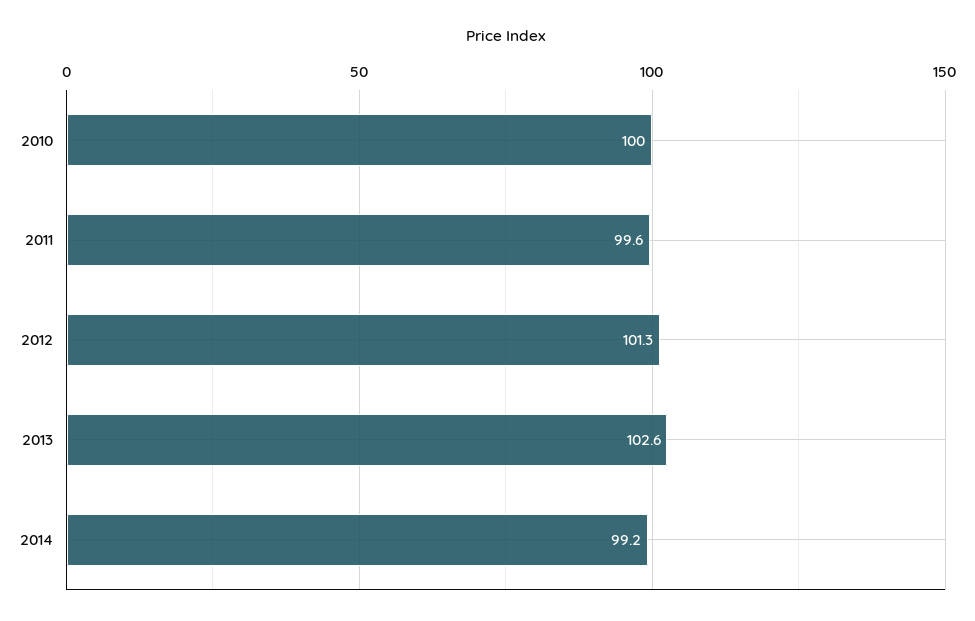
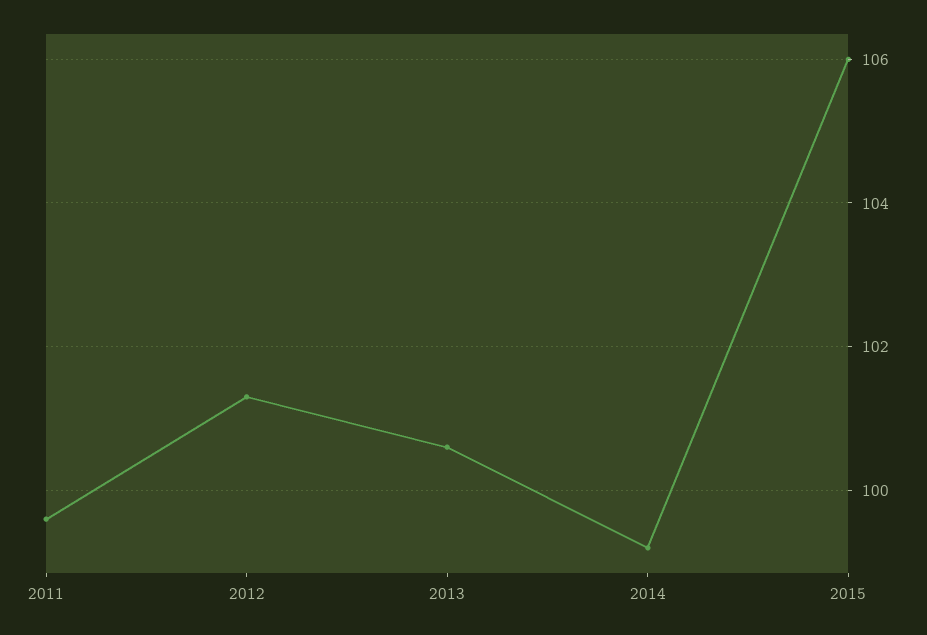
2010: 100 -> none
2013: 102.6 -> 100.5
2015: none -> 106

